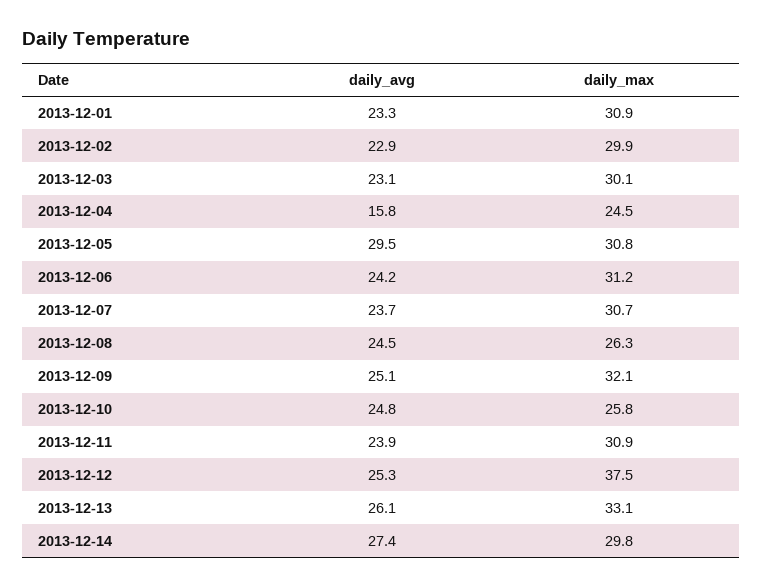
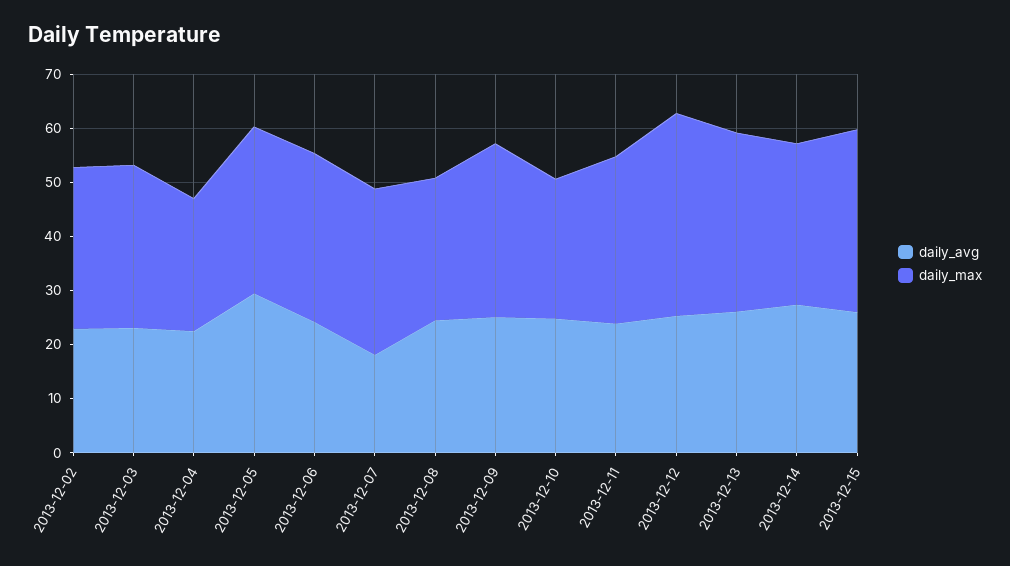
daily_avg, 2013-12-01: 23.3 -> none
daily_max, 2013-12-01: 30.9 -> none
daily_avg, 2013-12-04: 15.8 -> 22
daily_avg, 2013-12-07: 23.7 -> 18
daily_avg, 2013-12-15: none -> 26
daily_max, 2013-12-15: none -> 34

